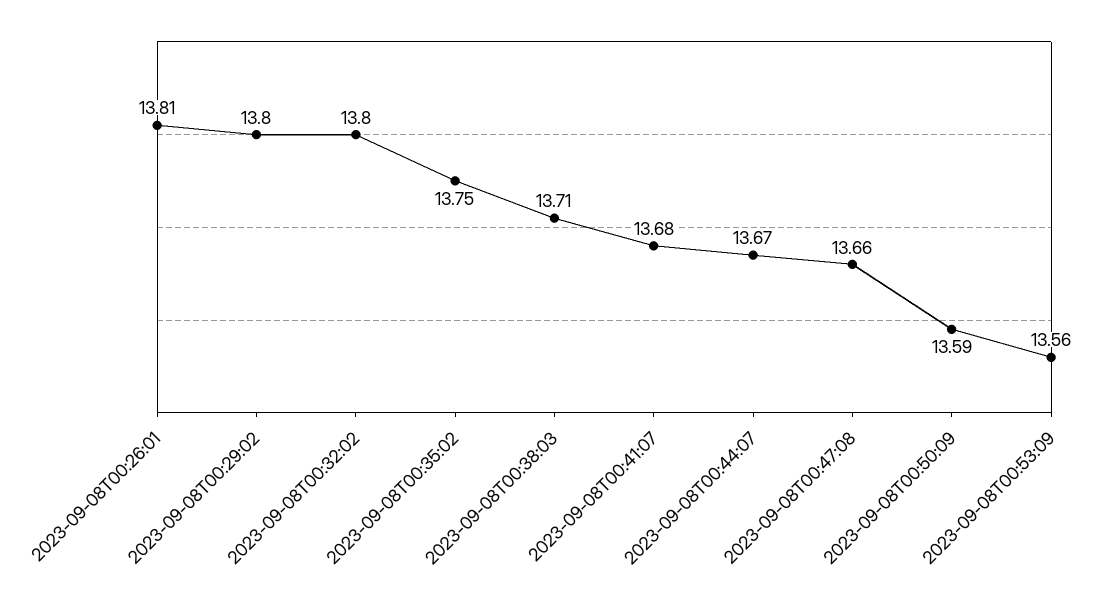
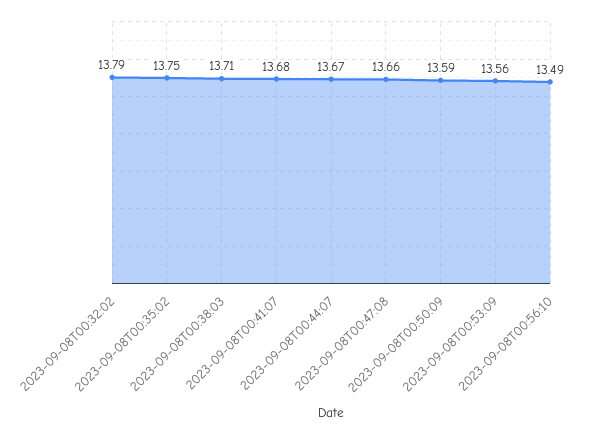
2023-09-08T00:26:01: 13.81 -> none
2023-09-08T00:29:02: 13.8 -> none
2023-09-08T00:32:02: 13.8 -> 13.79
2023-09-08T00:56:10: none -> 13.49

